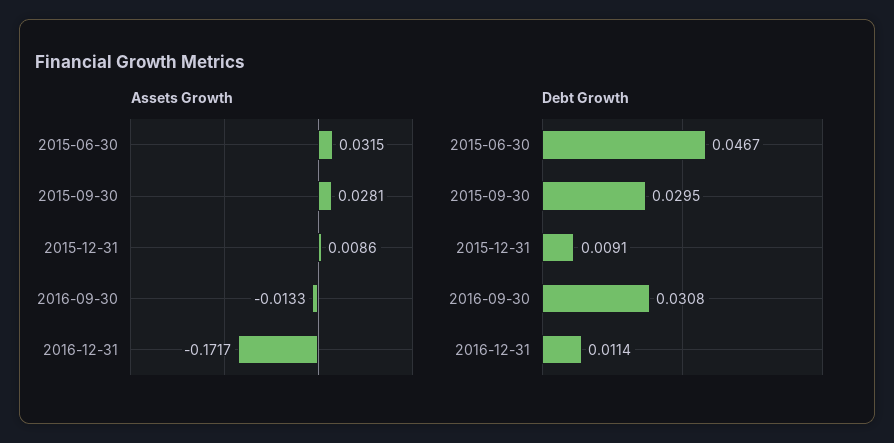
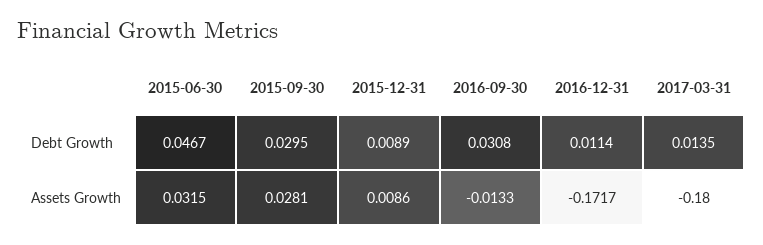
Debt Growth, 2015-12-31: 0.0091 -> 0.0089
Debt Growth, 2017-03-31: none -> 0.0135
Assets Growth, 2017-03-31: none -> -0.18

